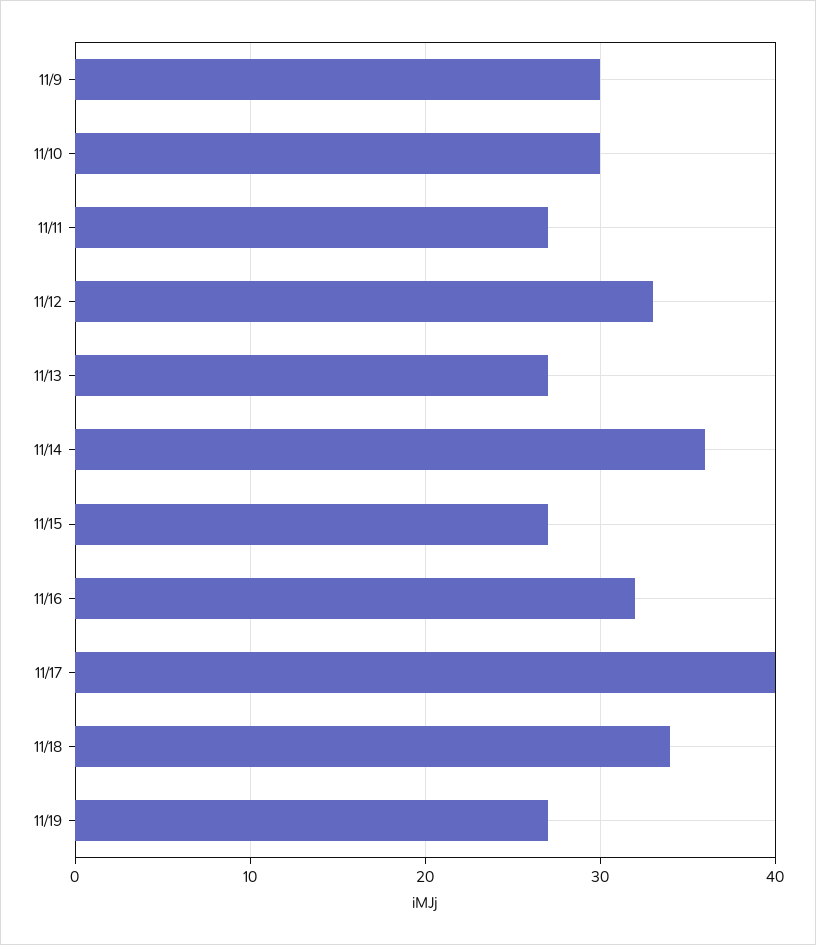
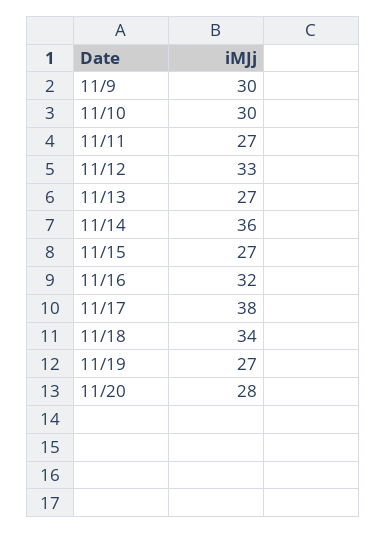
11/17: 40 -> 38
11/20: none -> 28

